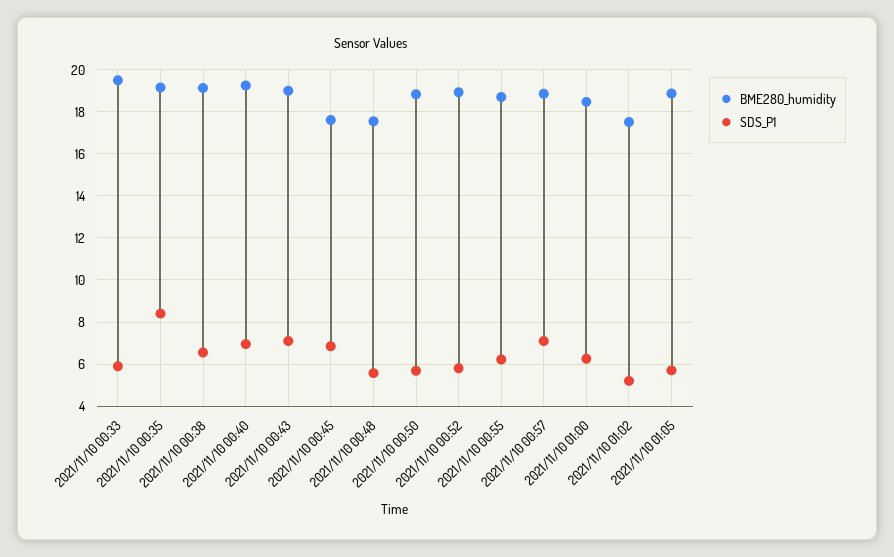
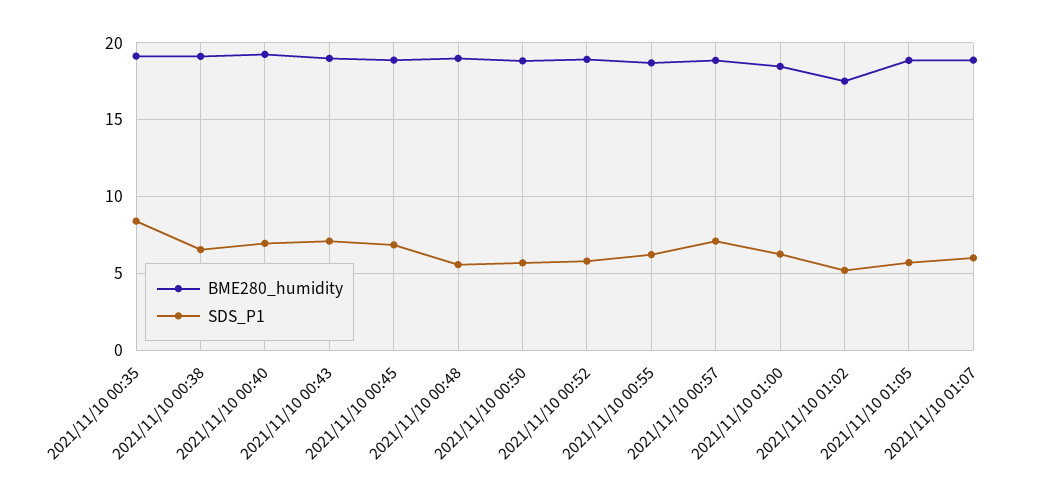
BME280_humidity, 2021/11/10 00:33: 19.5 -> none
SDS_P1, 2021/11/10 00:33: 6 -> none
BME280_humidity, 2021/11/10 00:45: 17.5 -> 19
BME280_humidity, 2021/11/10 00:48: 17.5 -> 19
BME280_humidity, 2021/11/10 01:07: none -> 19
SDS_P1, 2021/11/10 01:07: none -> 6

